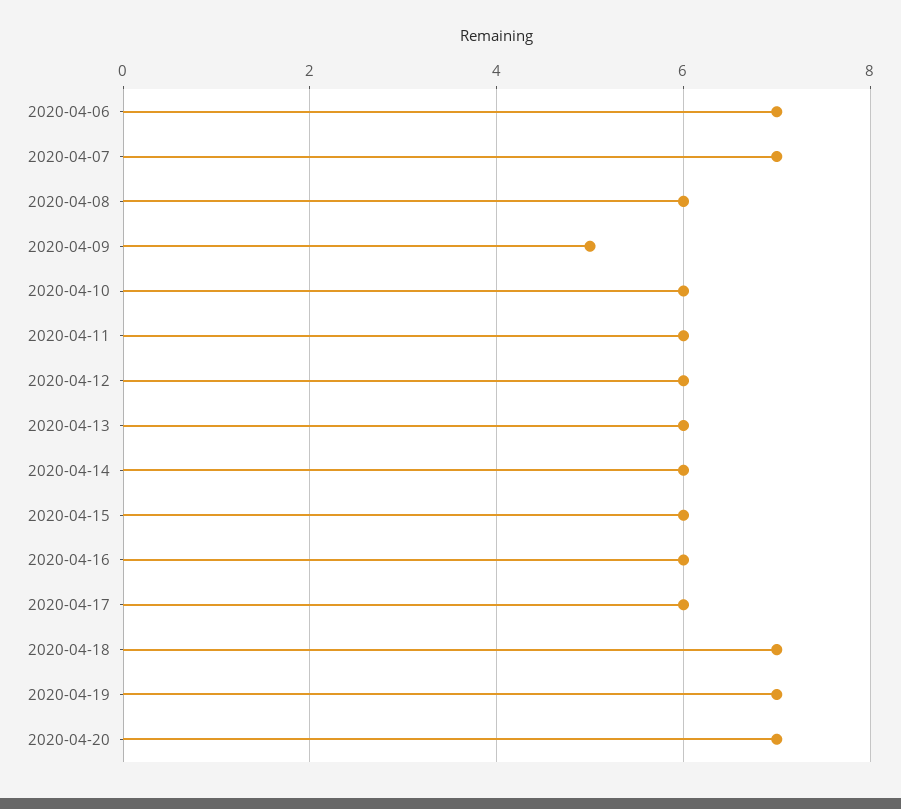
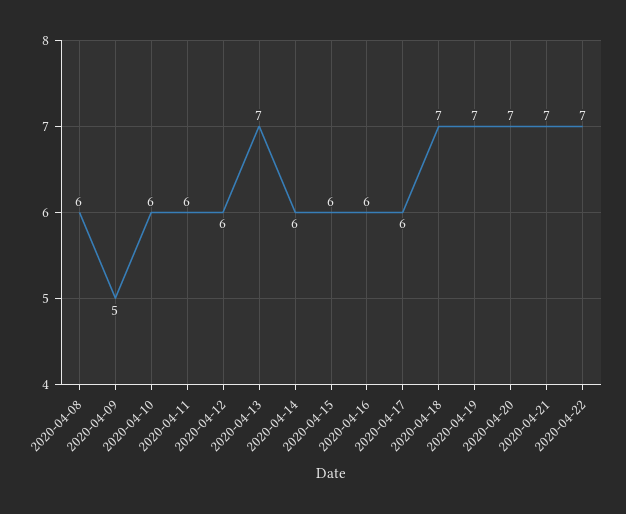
2020-04-06: 7 -> none
2020-04-07: 7 -> none
2020-04-13: 6 -> 7
2020-04-21: none -> 7
2020-04-22: none -> 7

